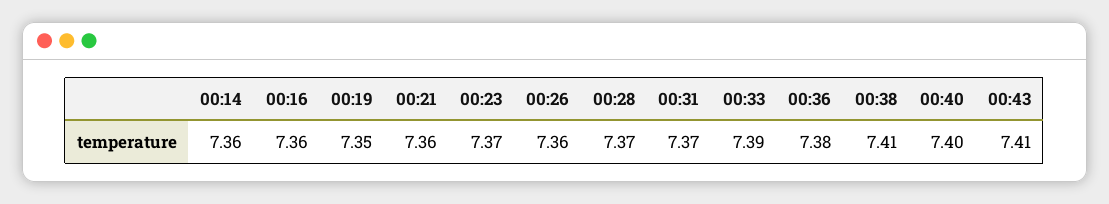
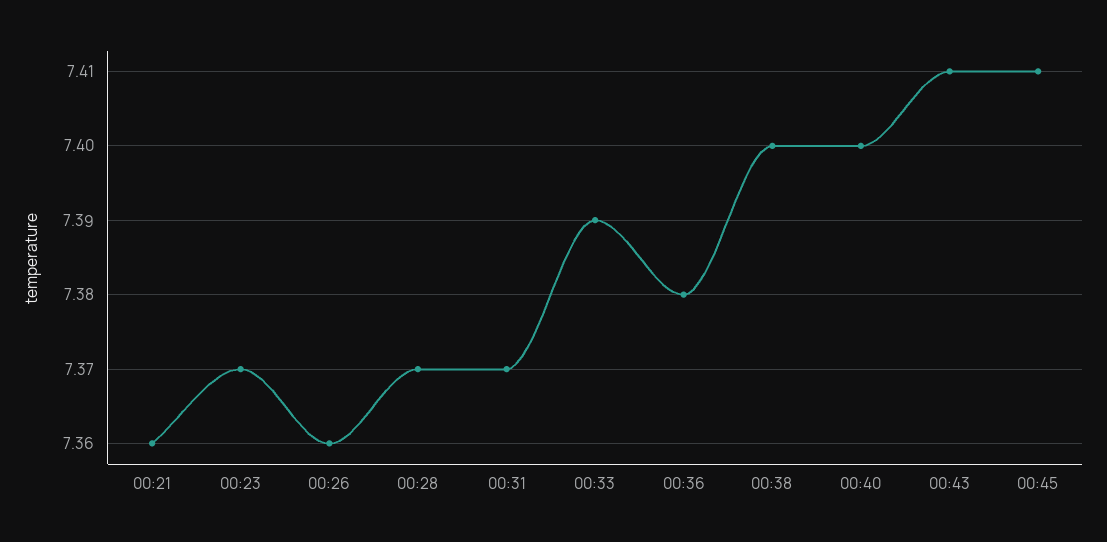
00:14: 7.36 -> none
00:16: 7.36 -> none
00:19: 7.35 -> none
00:38: 7.41 -> 7.4
00:45: none -> 7.41

